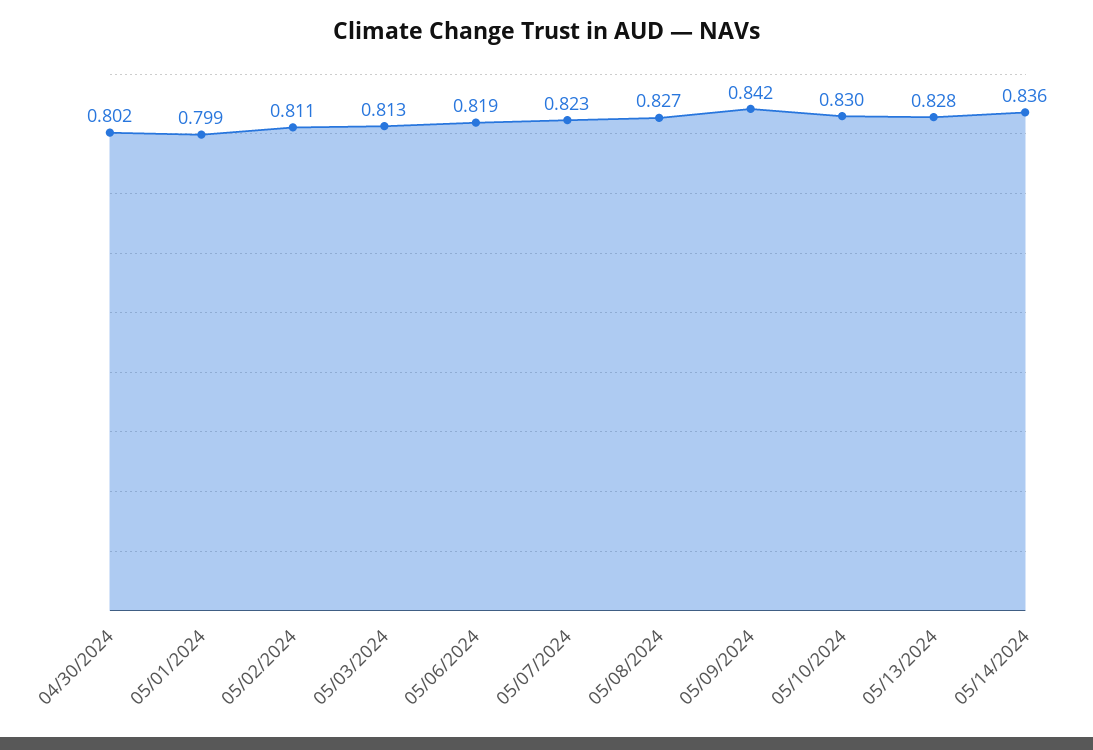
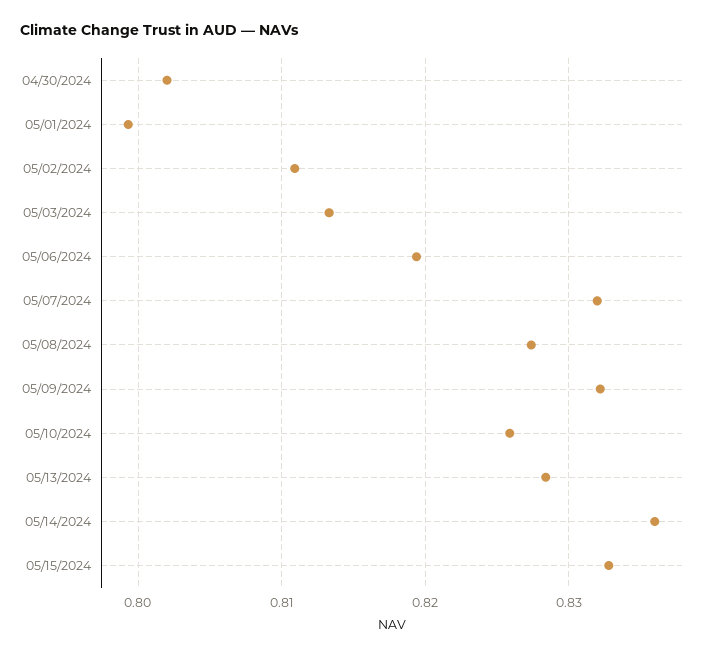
05/07/2024: 0.823 -> 0.832
05/09/2024: 0.842 -> 0.832
05/10/2024: 0.83 -> 0.826
05/15/2024: none -> 0.833

